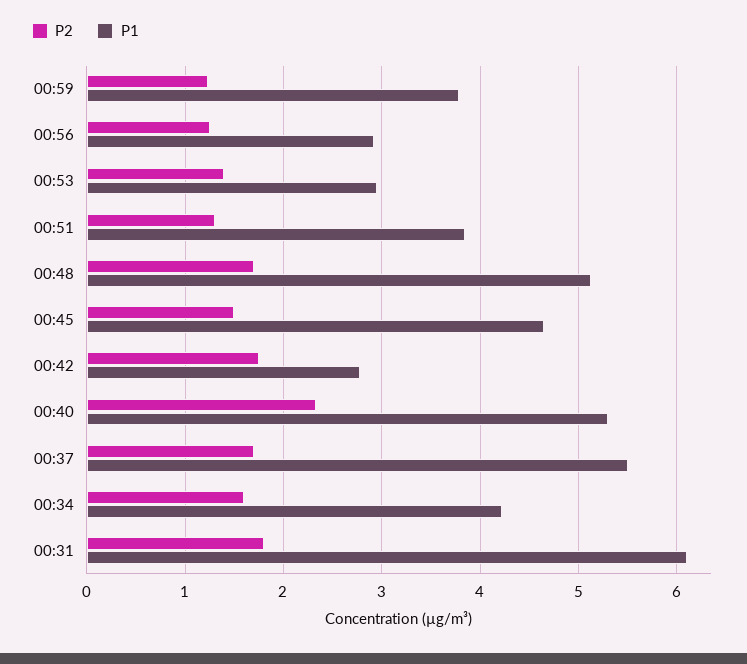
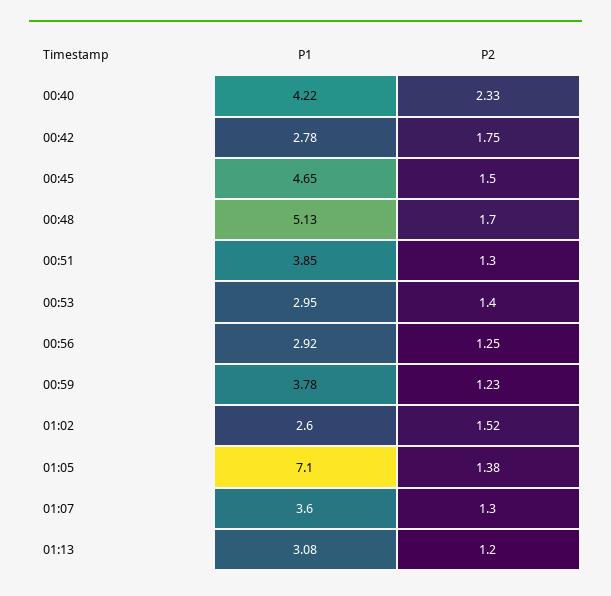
P1, 00:40: 5.3 -> 4.22
P2, 00:37: 1.7 -> none
P1, 00:37: 5.5 -> none
P2, 00:34: 1.6 -> none
P1, 00:34: 4.2 -> none
P2, 00:31: 1.8 -> none
P1, 00:31: 6.1 -> none
P1, 01:02: none -> 2.6
P2, 01:02: none -> 1.52
P1, 01:05: none -> 7.1
P2, 01:05: none -> 1.38
P1, 01:07: none -> 3.6
P2, 01:07: none -> 1.3
P1, 01:13: none -> 3.08
P2, 01:13: none -> 1.2

